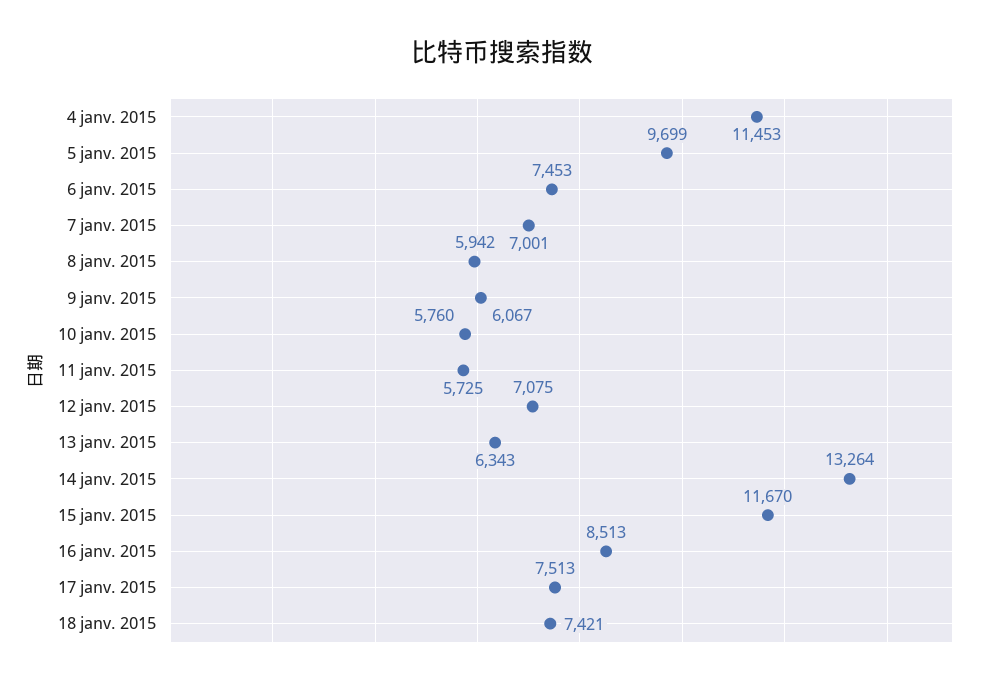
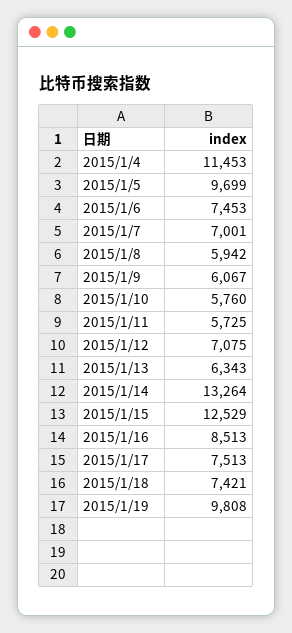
15 janv. 2015: 11670 -> 12529
2015/1/19: none -> 9808

